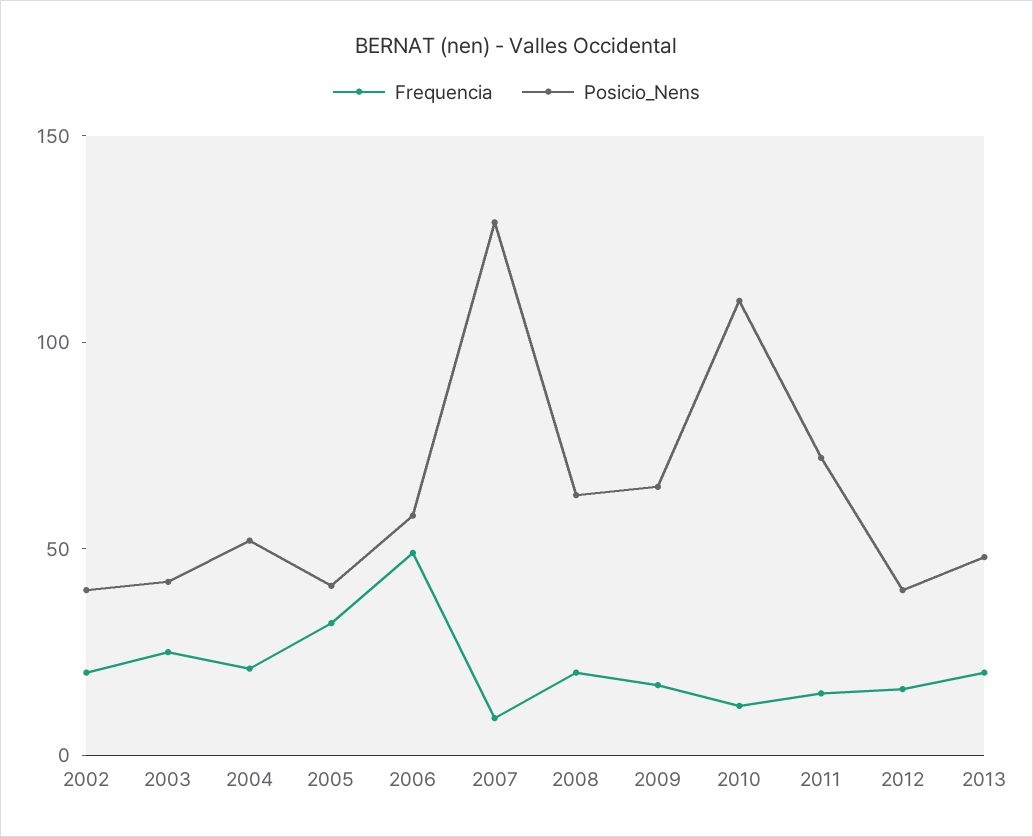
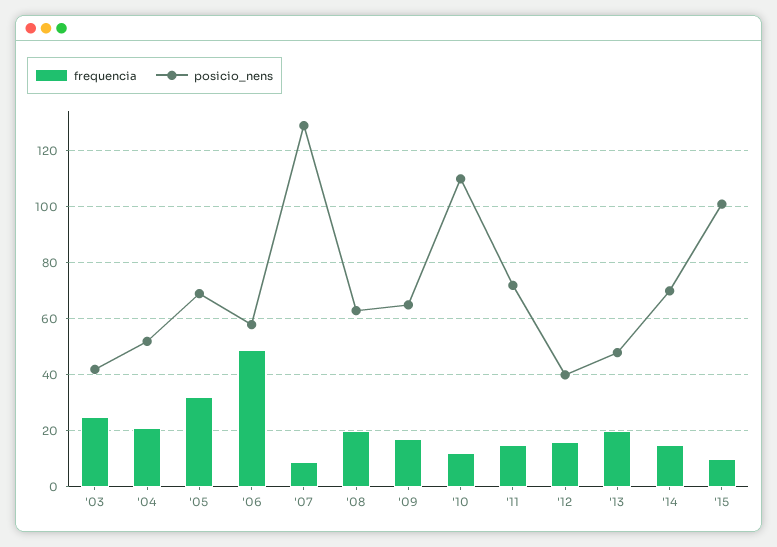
Frequencia, 2002: 20 -> none
Posicio_Nens, 2002: 40 -> none
Posicio_Nens, 2005: 40 -> 70
Frequencia, '14: none -> 15
Posicio_Nens, '14: none -> 70
Frequencia, '15: none -> 10
Posicio_Nens, '15: none -> 100

